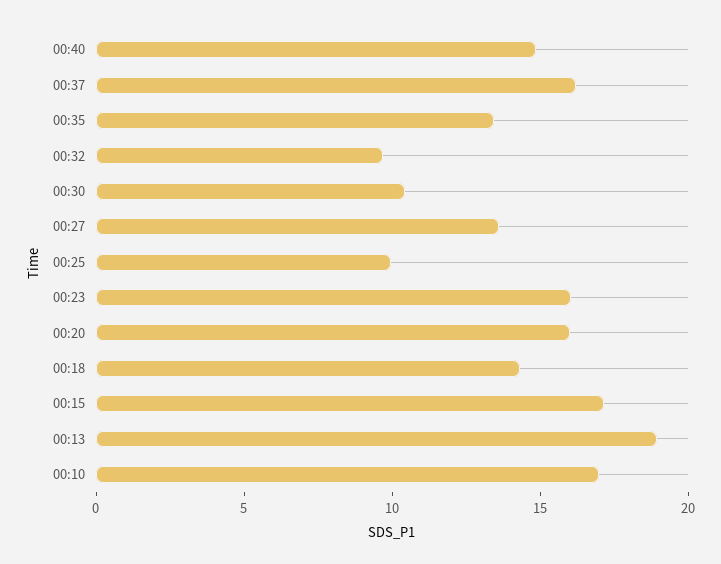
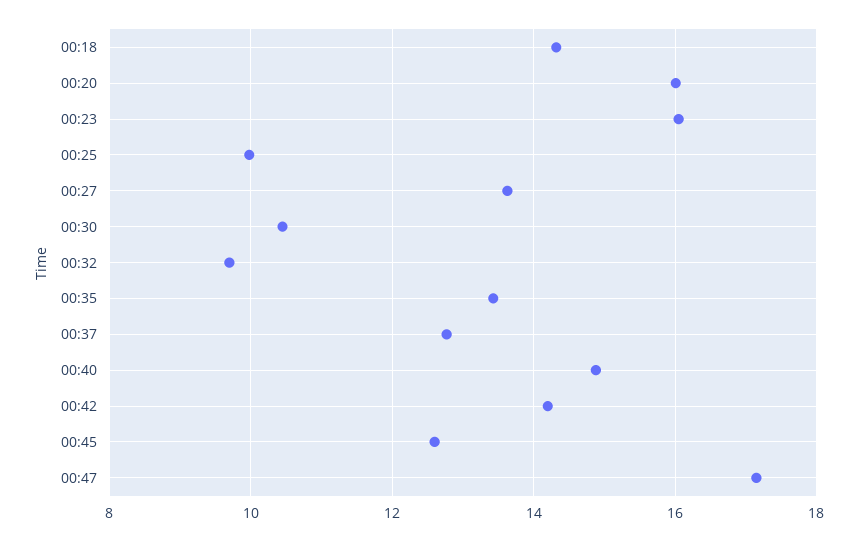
00:37: 16 -> 12.8
00:15: 17 -> none
00:13: 19 -> none
00:10: 17 -> none
00:42: none -> 14.2
00:45: none -> 12.6
00:47: none -> 17.2

